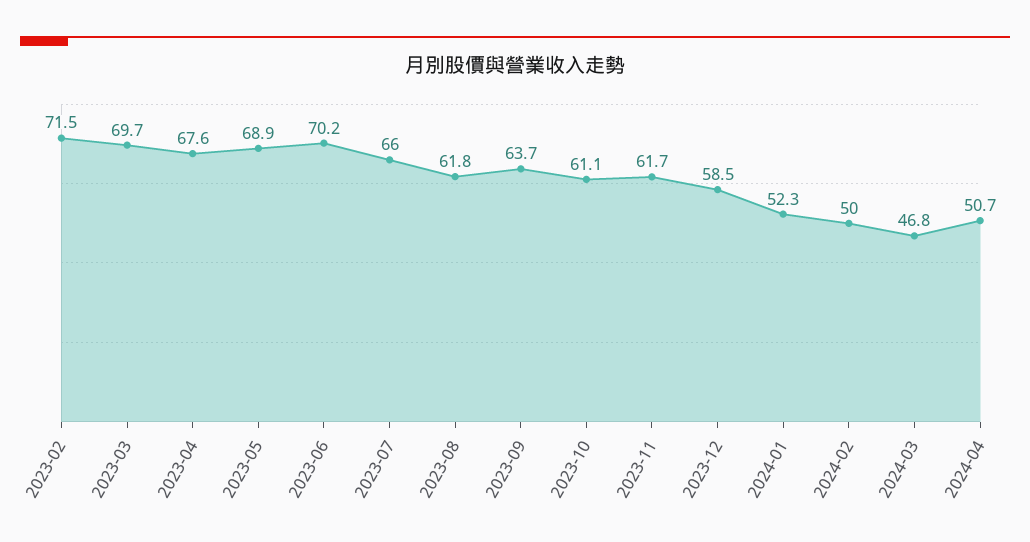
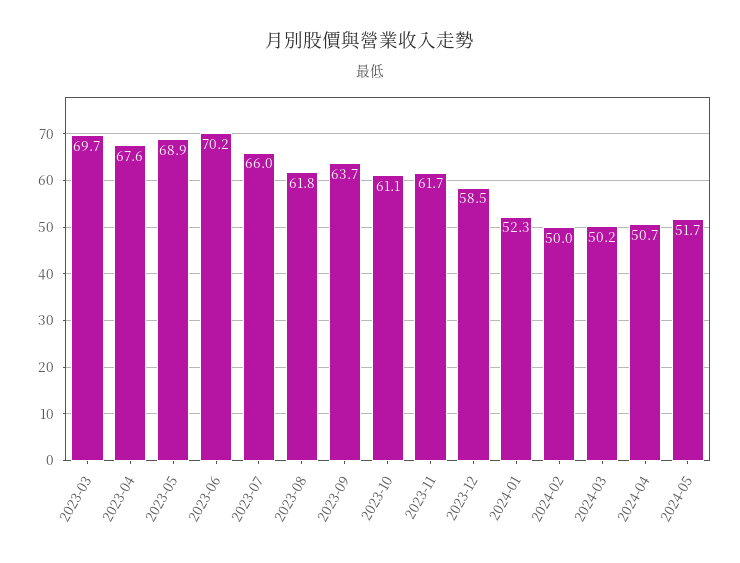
2023-02: 71.5 -> none
2024-03: 46.8 -> 50.2
2024-05: none -> 51.7

